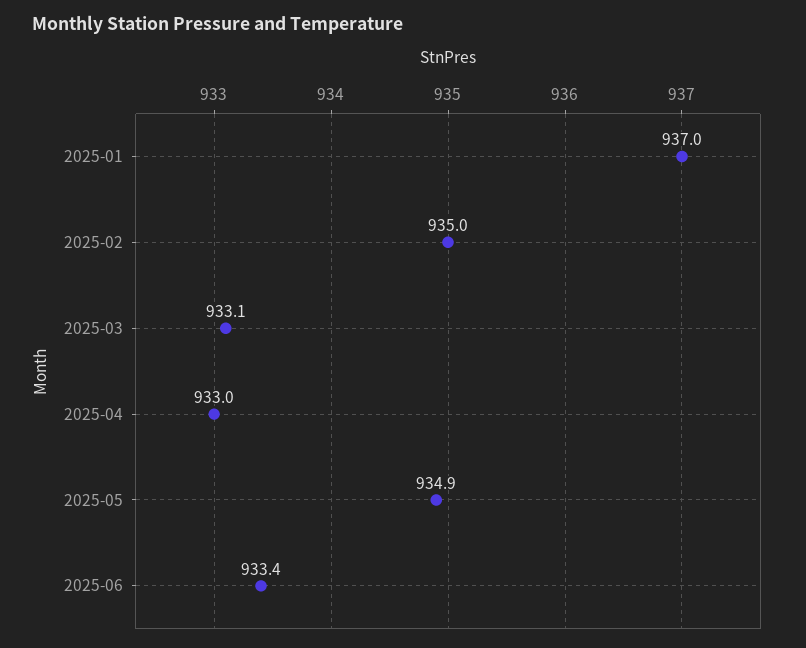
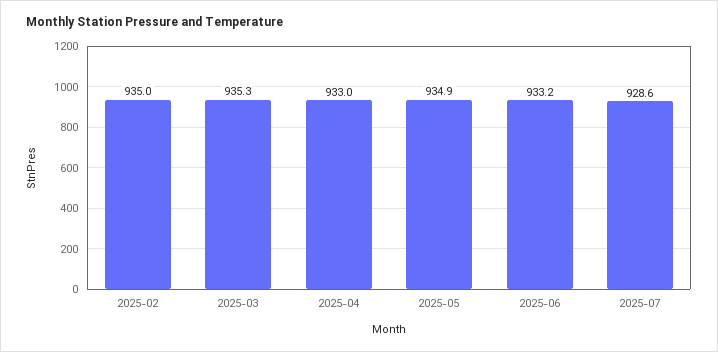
2025-01: 937 -> none
2025-03: 933.1 -> 935.3
2025-06: 933.4 -> 933.2
2025-07: none -> 928.6

